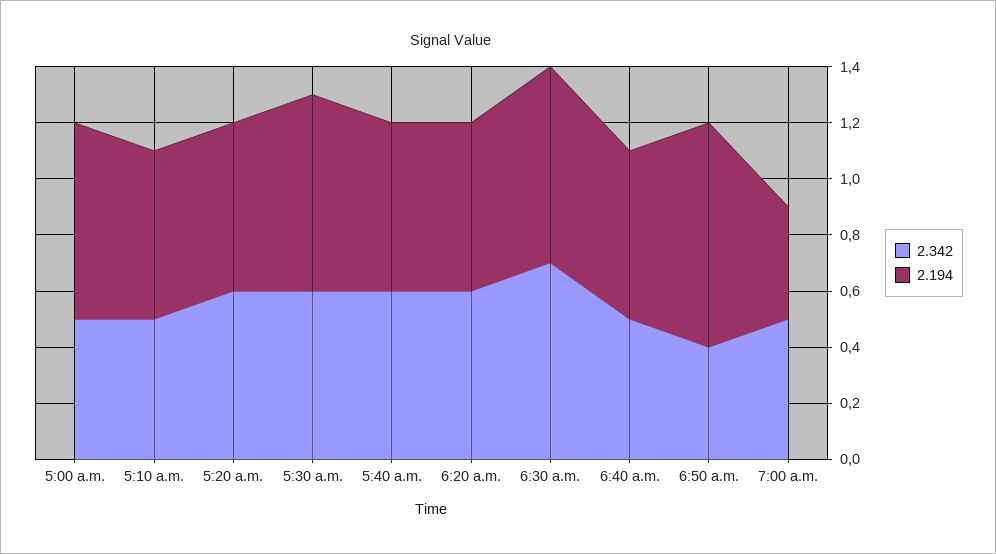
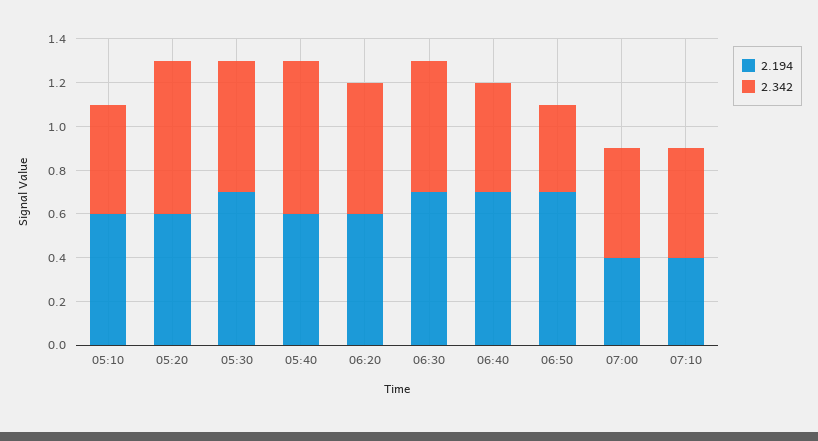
2.342, 5:00 a.m.: 0.5 -> none
2.194, 5:00 a.m.: 0.7 -> none
2.342, 5:20 a.m.: 0.6 -> 0.7
2.342, 5:40 a.m.: 0.6 -> 0.7
2.342, 6:30 a.m.: 0.7 -> 0.6
2.194, 6:40 a.m.: 0.6 -> 0.7
2.194, 6:50 a.m.: 0.8 -> 0.7
2.194, 07:10: none -> 0.4
2.342, 07:10: none -> 0.5

